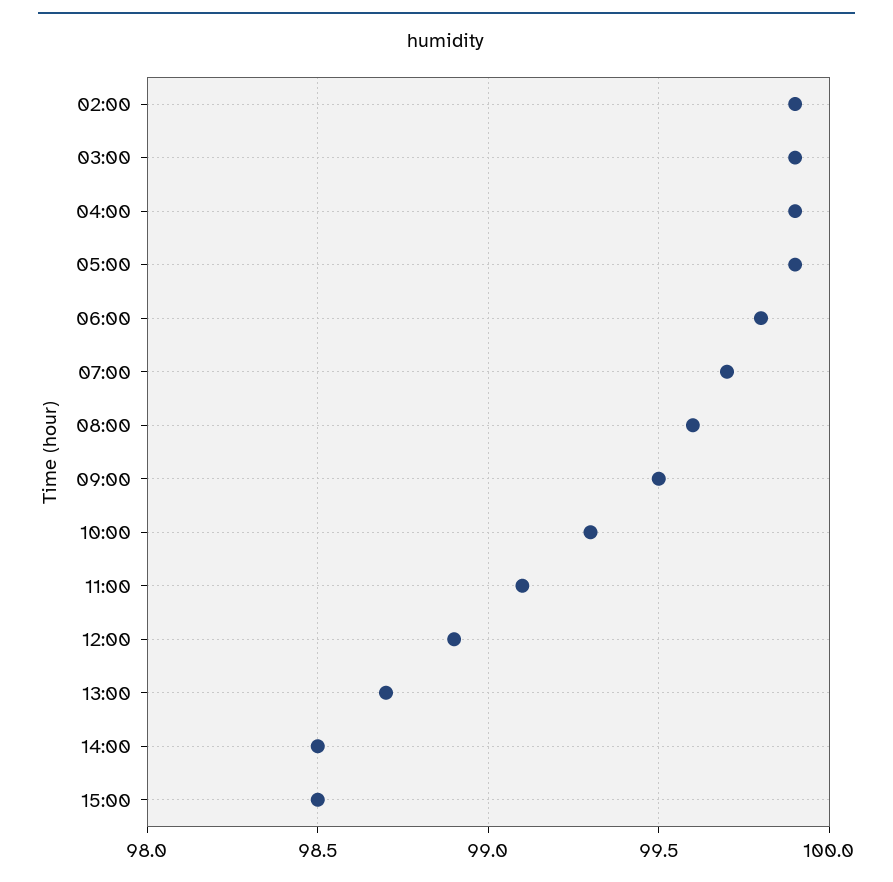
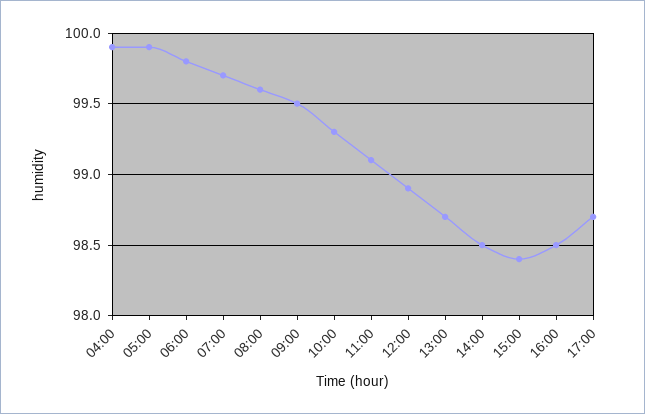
02:00: 99.9 -> none
03:00: 99.9 -> none
15:00: 98.5 -> 98.4
16:00: none -> 98.5
17:00: none -> 98.7

